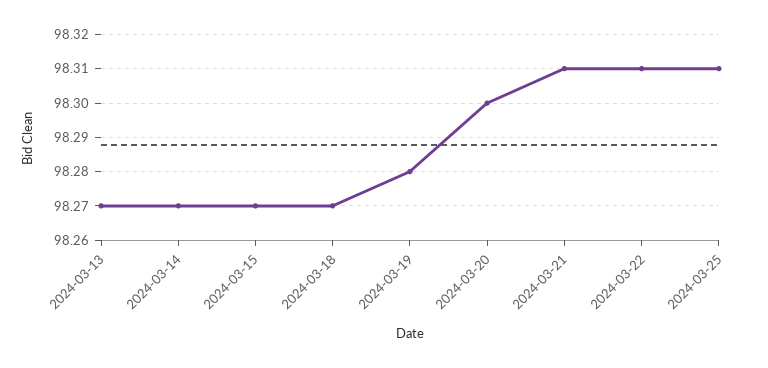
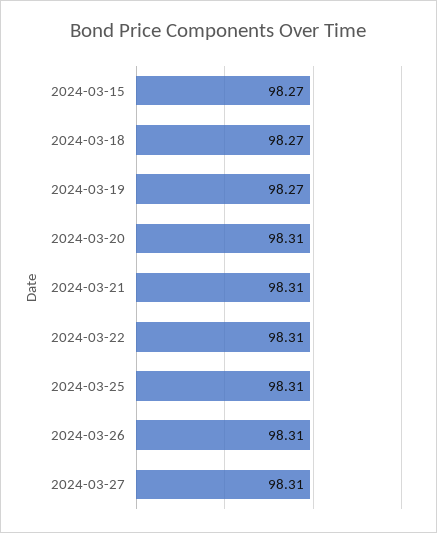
2024-03-13: 98.27 -> none
2024-03-14: 98.27 -> none
2024-03-19: 98.28 -> 98.27
2024-03-20: 98.3 -> 98.31
2024-03-26: none -> 98.31
2024-03-27: none -> 98.31

